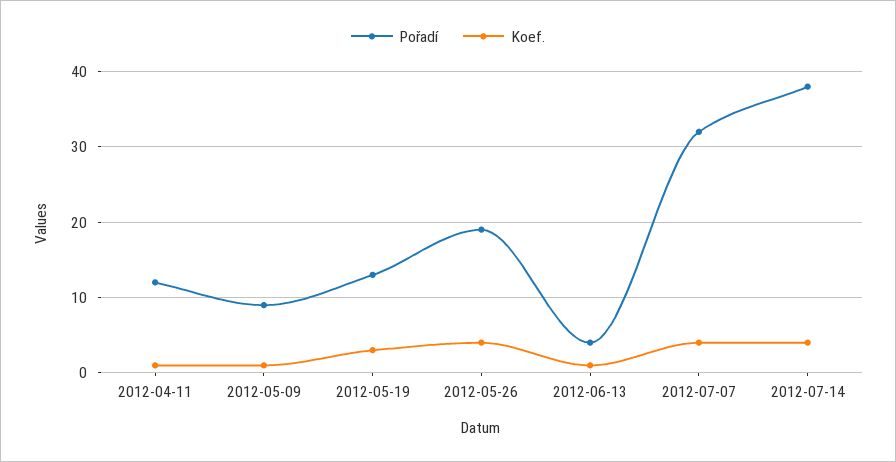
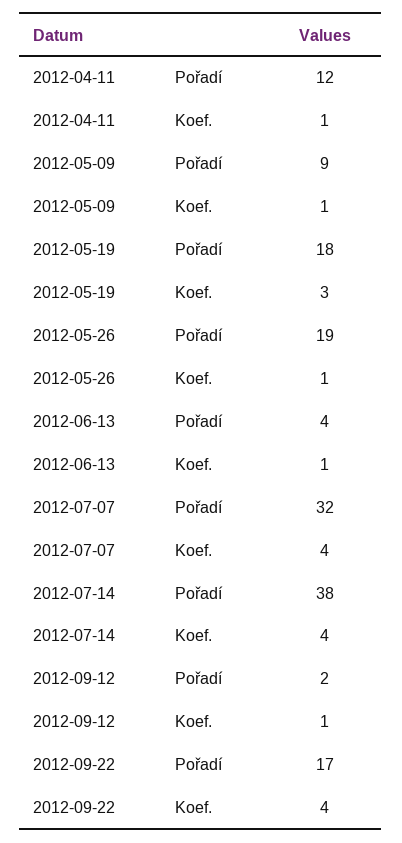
Pořadí, 2012-05-19: 13 -> 18
Koef., 2012-05-26: 4 -> 1
Pořadí, 2012-09-12: none -> 2
Koef., 2012-09-12: none -> 1
Pořadí, 2012-09-22: none -> 17
Koef., 2012-09-22: none -> 4

